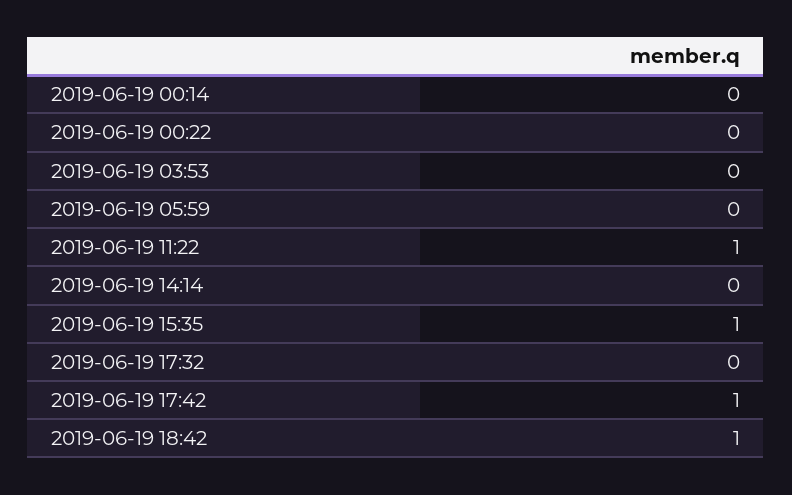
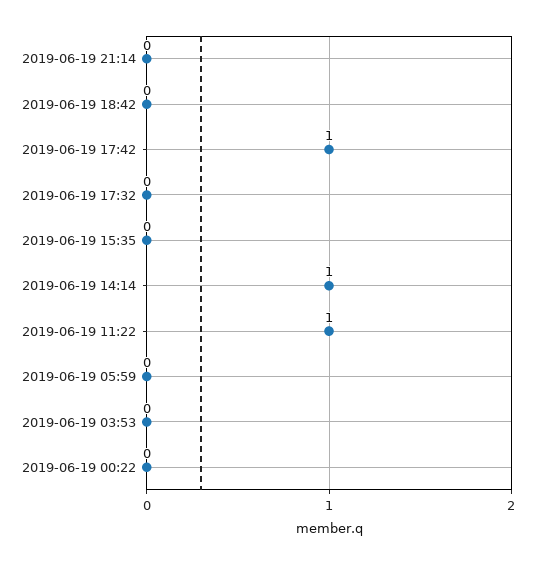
2019-06-19 00:14: 0 -> none
2019-06-19 14:14: 0 -> 1
2019-06-19 15:35: 1 -> 0
2019-06-19 18:42: 1 -> 0
2019-06-19 21:14: none -> 0

